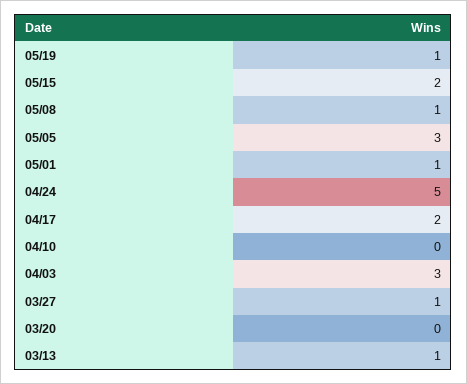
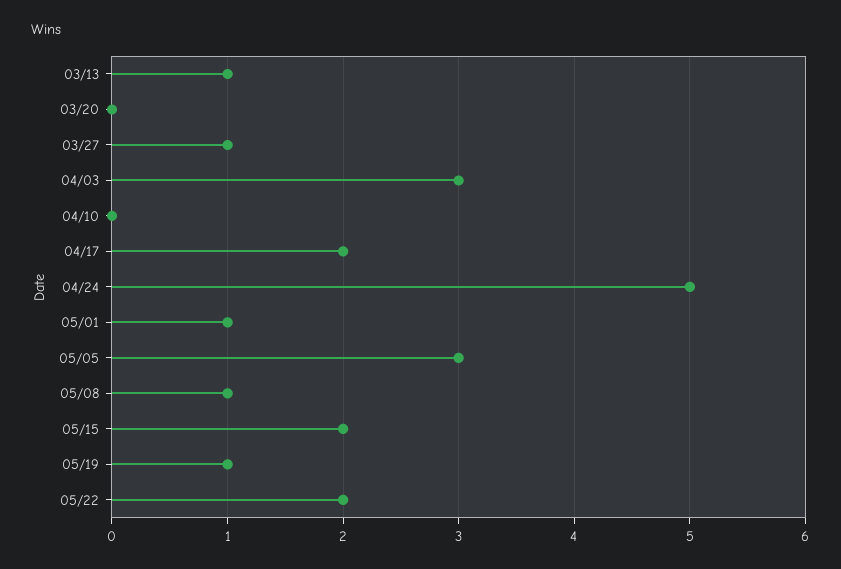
05/22: none -> 2

